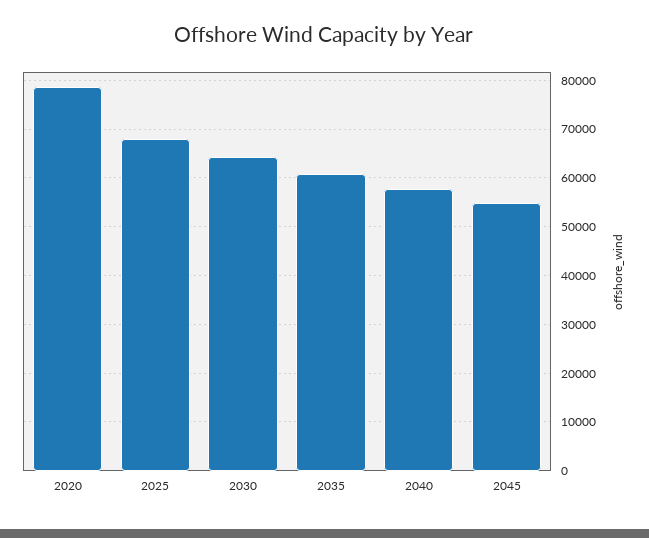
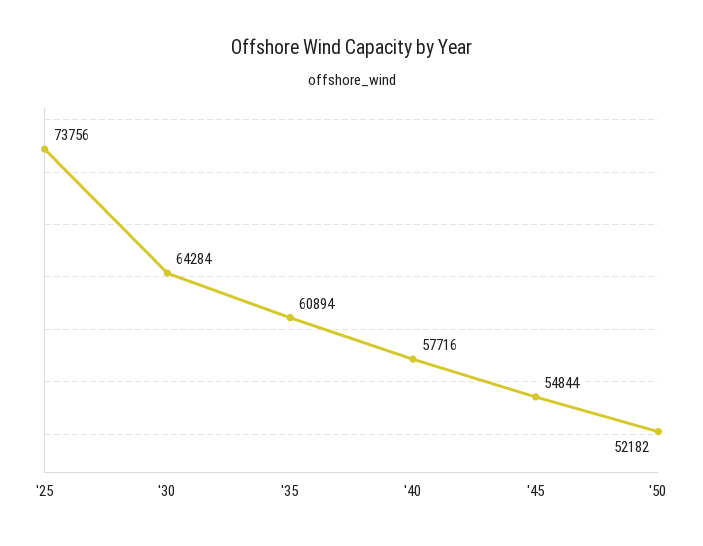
2020: 78000 -> none
2025: 68000 -> 73756
'50: none -> 52182

